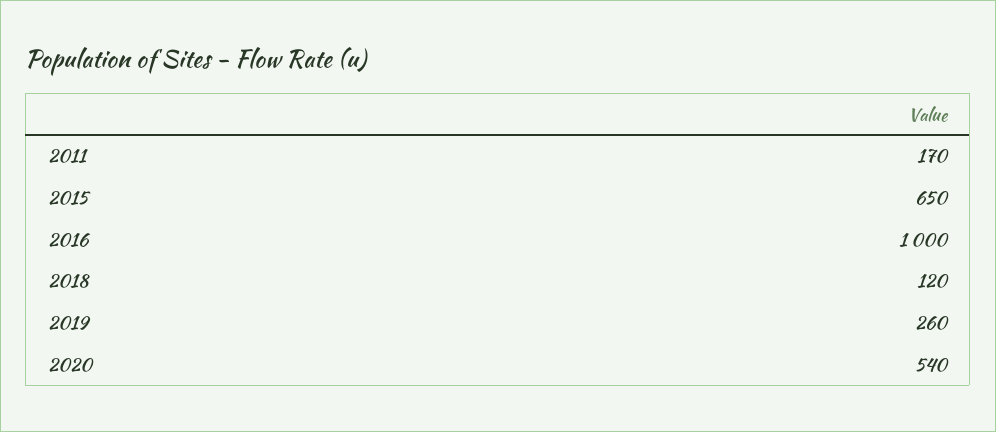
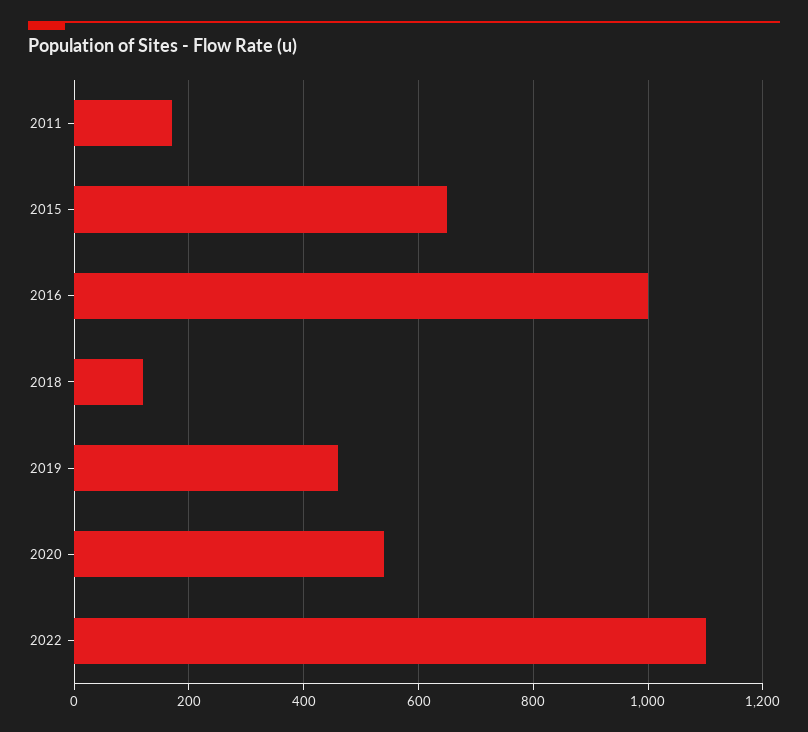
2019: 260 -> 460
2022: none -> 1100

